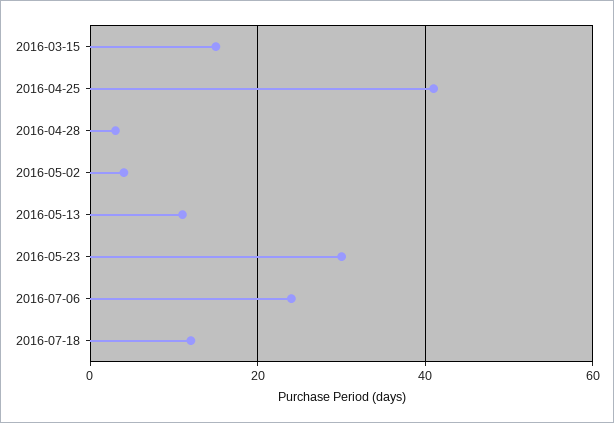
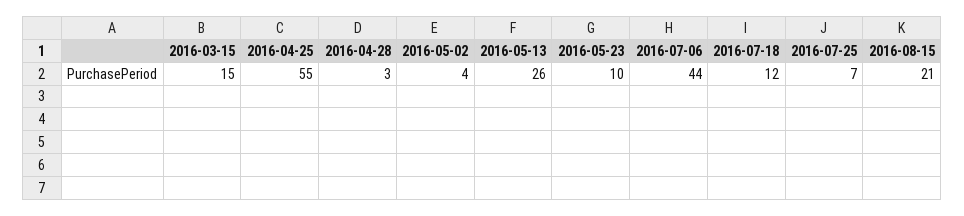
2016-04-25: 40 -> 55
2016-05-13: 10 -> 26
2016-05-23: 30 -> 10
2016-07-06: 25 -> 44
2016-07-25: none -> 7
2016-08-15: none -> 21

